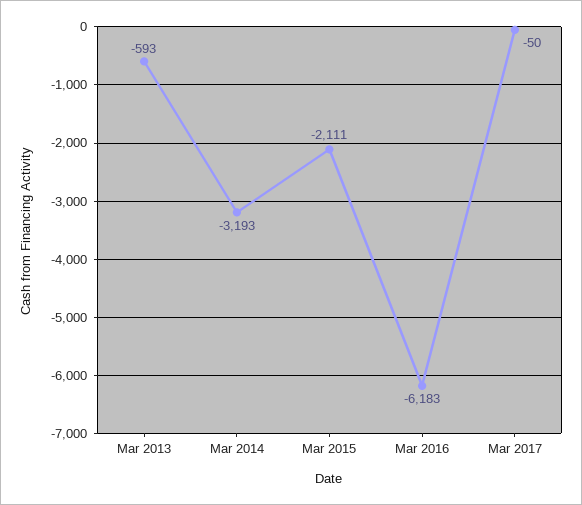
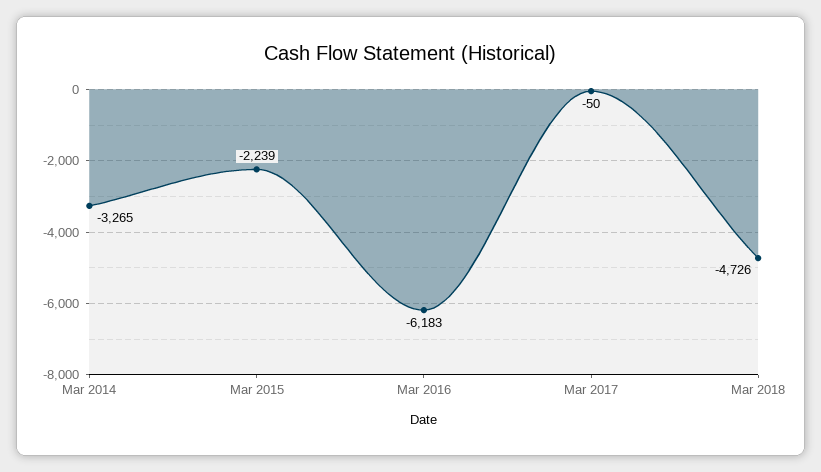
Mar 2013: -593 -> none
Mar 2014: -3193 -> -3265
Mar 2015: -2111 -> -2239
Mar 2018: none -> -4726

